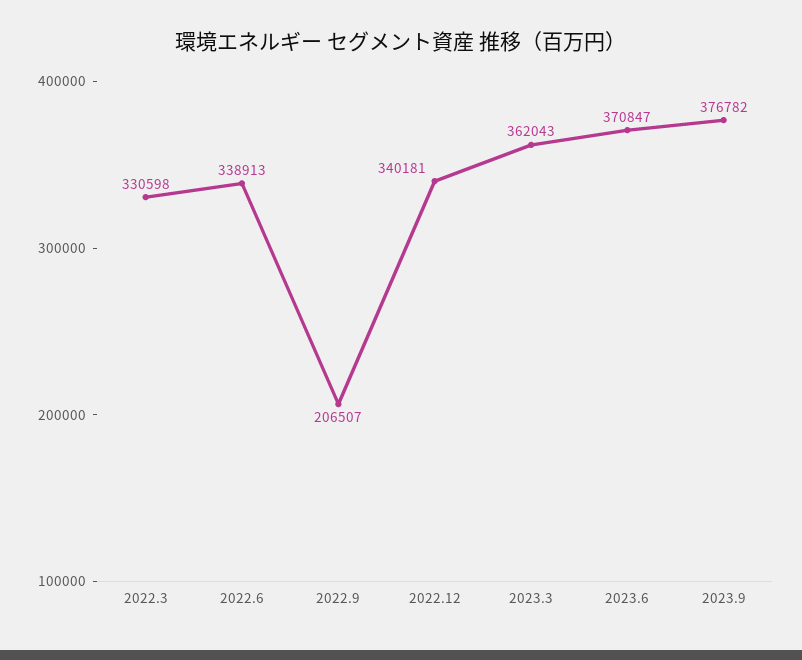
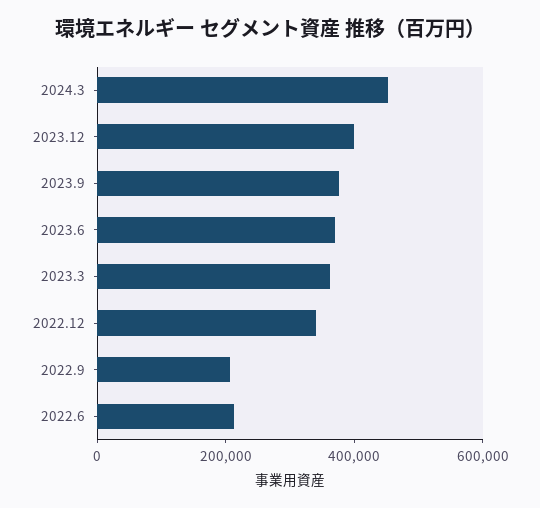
2022.3: 330598 -> none
2022.6: 338913 -> 200000
2024.3: none -> 450000
2023.12: none -> 400000

